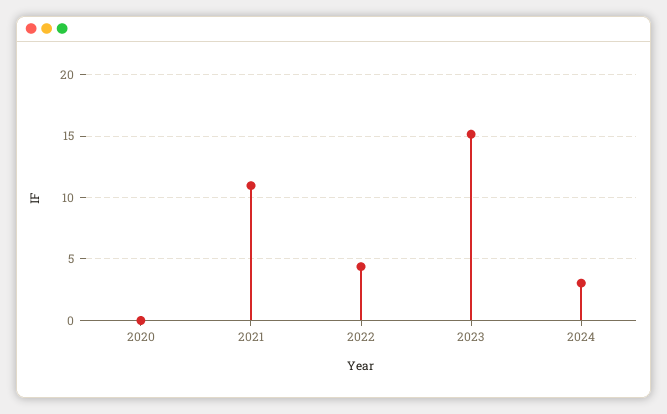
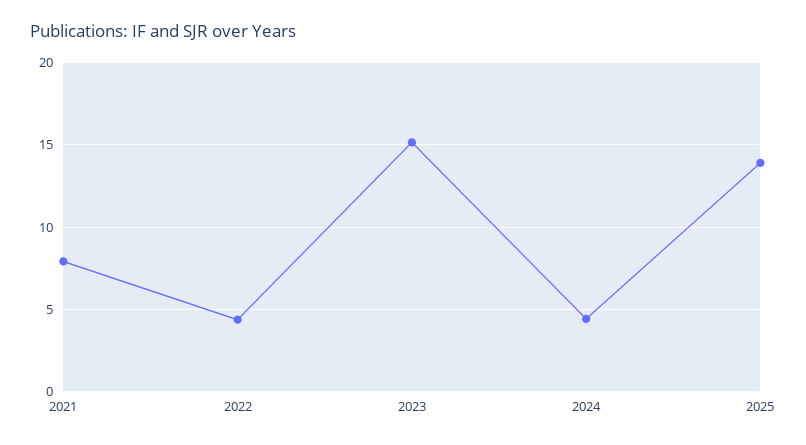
2020: 0 -> none
2021: 11 -> 8
2024: 3 -> 4.5
2025: none -> 14

